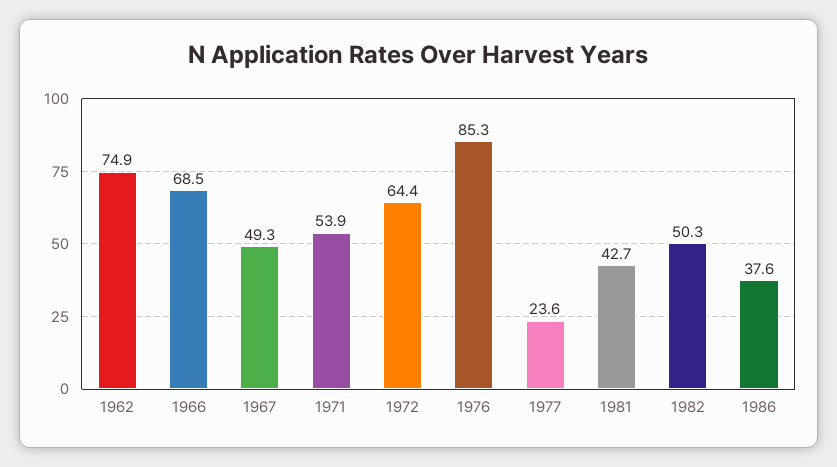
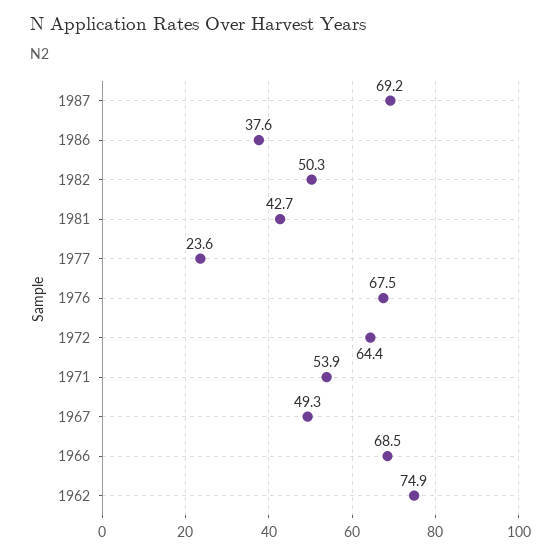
1976: 85.3 -> 67.5
1987: none -> 69.2

